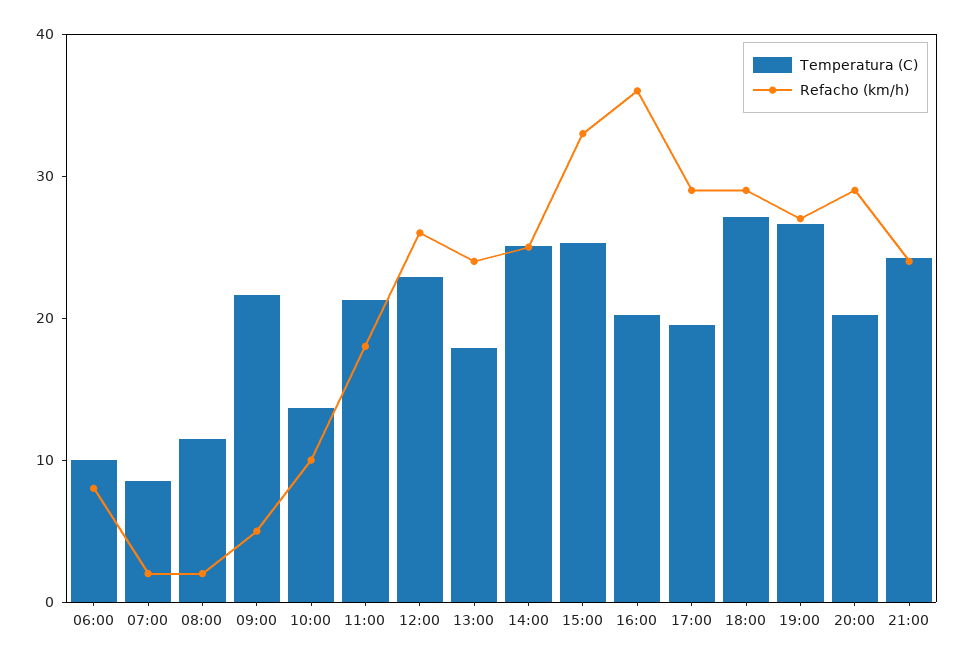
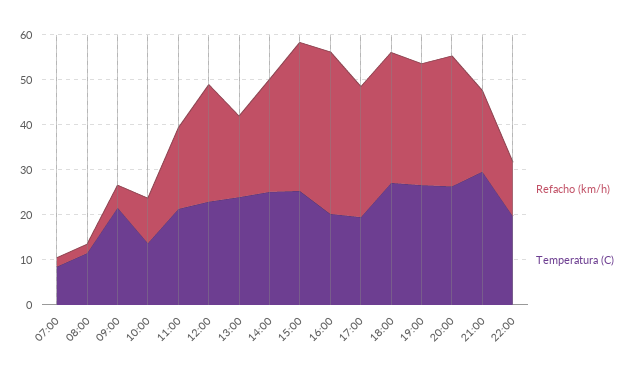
Temperatura (C), 06:00: 10 -> none
Refacho (km/h), 06:00: 8 -> none
Temperatura (C), 13:00: 18 -> 24
Refacho (km/h), 13:00: 24 -> 18
Temperatura (C), 20:00: 20 -> 26
Temperatura (C), 21:00: 24 -> 30
Refacho (km/h), 21:00: 24 -> 18
Refacho (km/h), 22:00: none -> 12
Temperatura (C), 22:00: none -> 20

